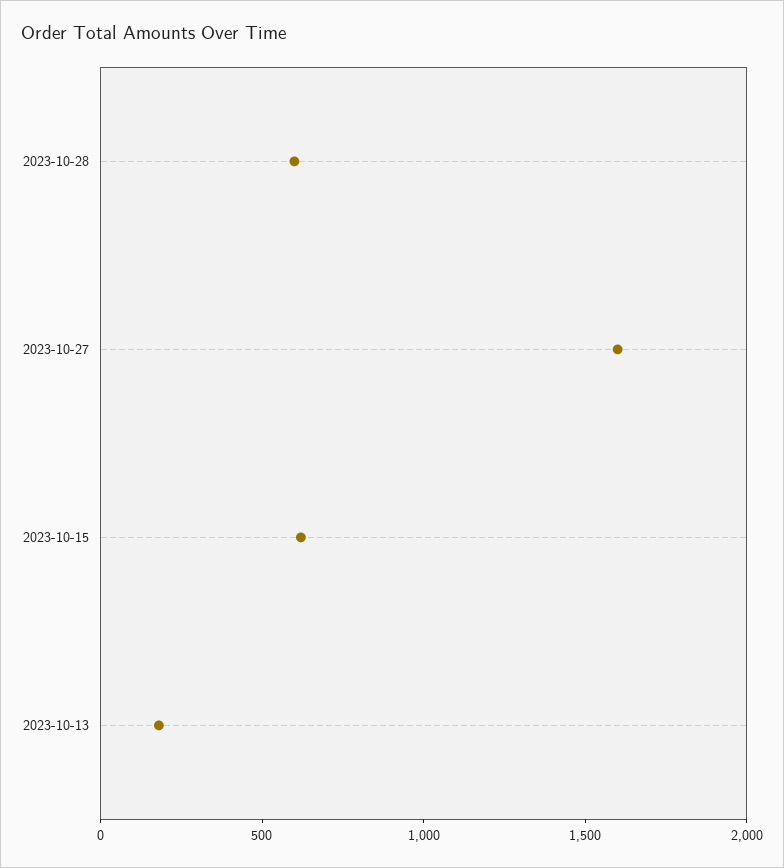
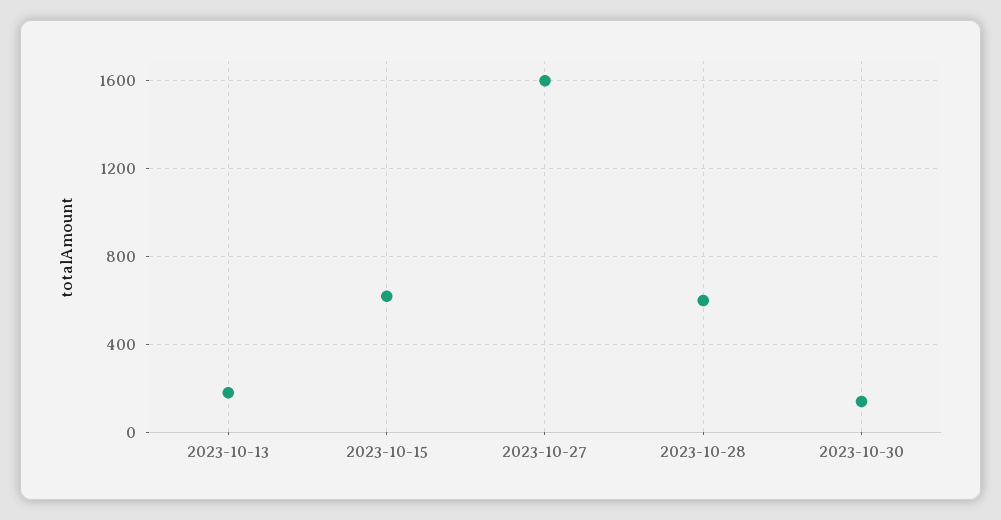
2023-10-30: none -> 150

